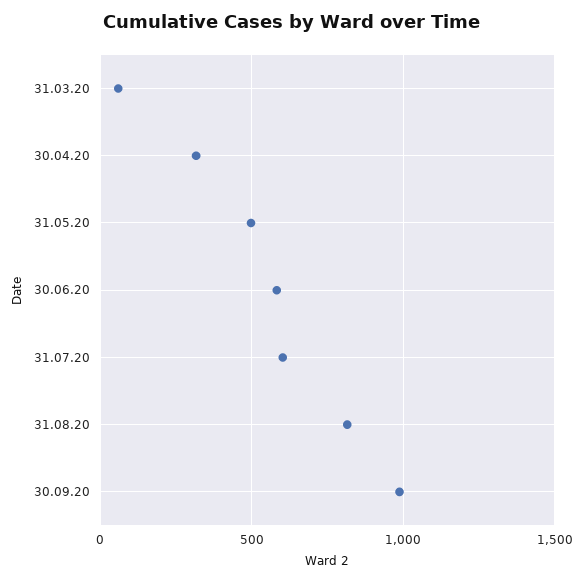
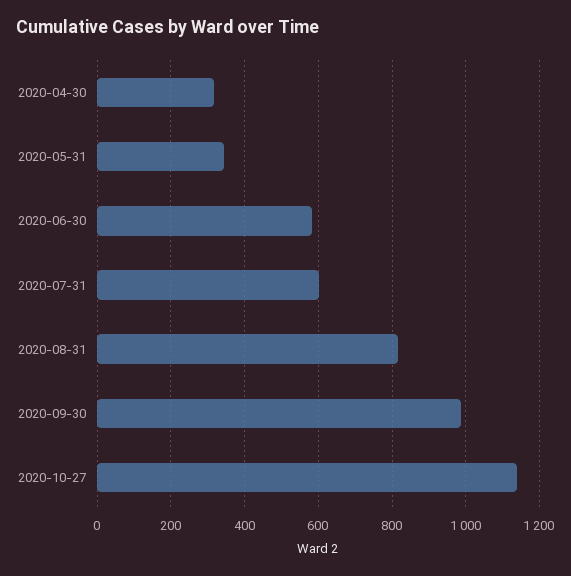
31.03.20: 50 -> none
31.05.20: 500 -> 340
2020-10-27: none -> 1140

